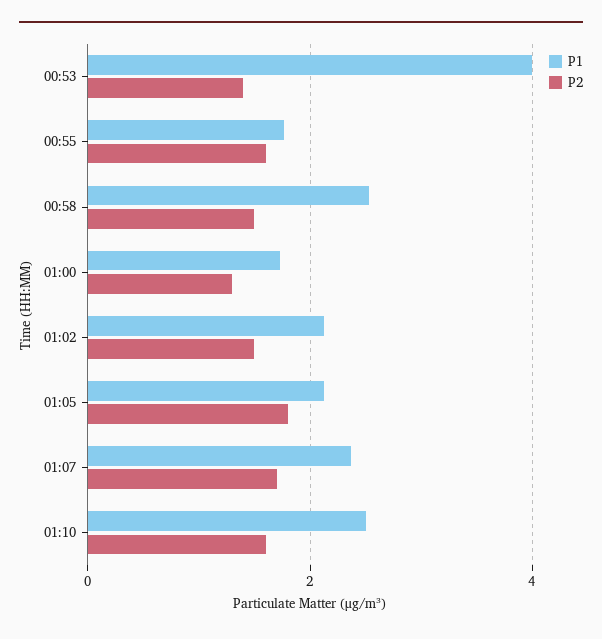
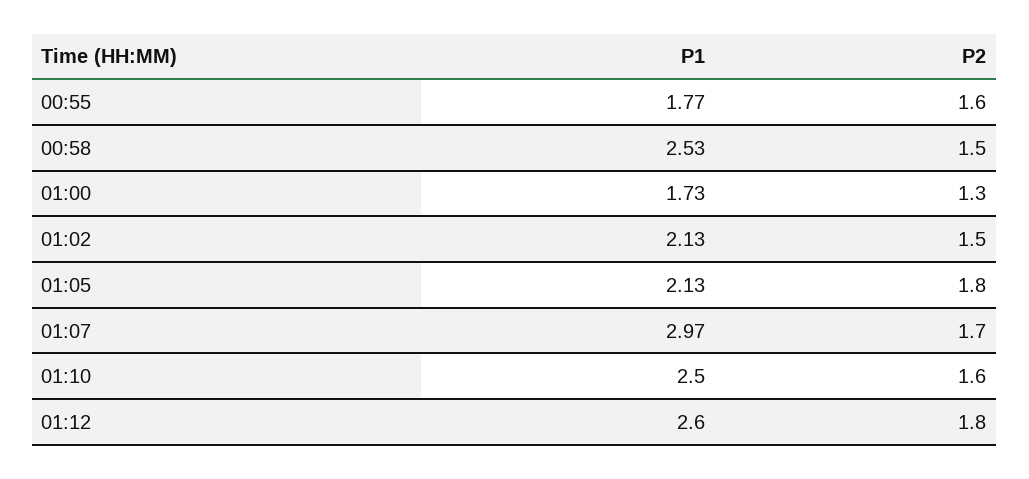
P1, 00:53: 4 -> none
P2, 00:53: 1.4 -> none
P1, 01:07: 2.4 -> 2.97
P1, 01:12: none -> 2.6
P2, 01:12: none -> 1.8

